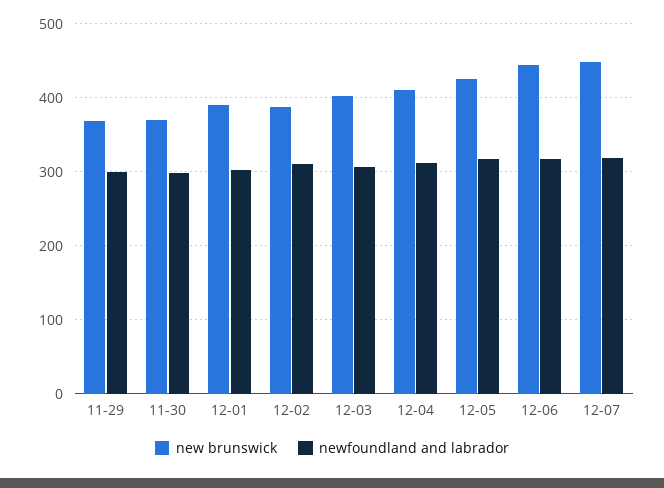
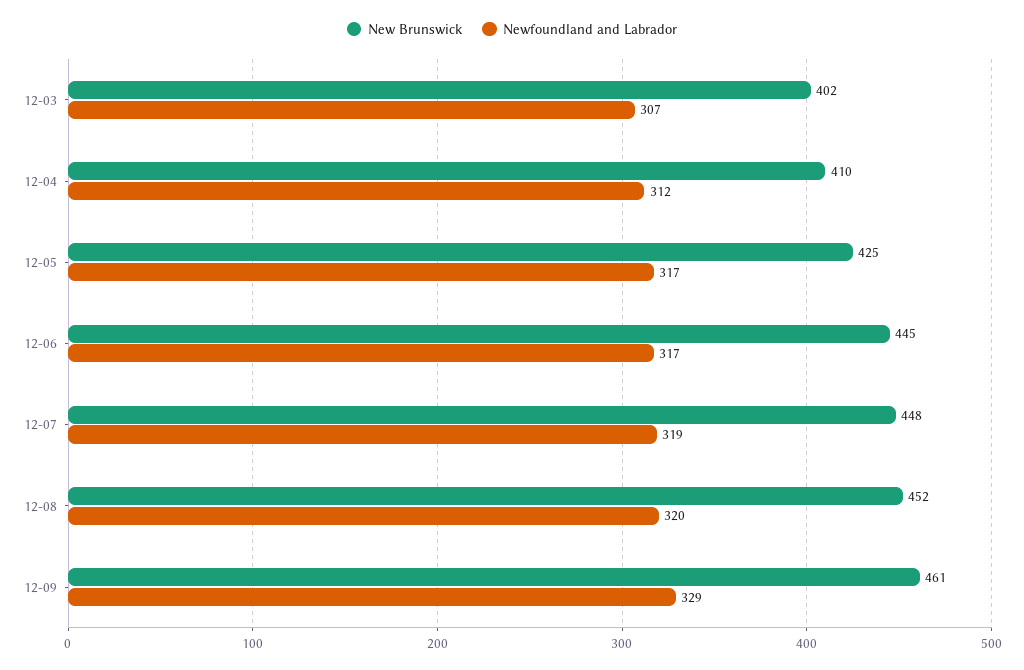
new brunswick, 11-29: 370 -> none
newfoundland and labrador, 11-29: 300 -> none
new brunswick, 11-30: 370 -> none
newfoundland and labrador, 11-30: 300 -> none
new brunswick, 12-01: 390 -> none
newfoundland and labrador, 12-01: 300 -> none
new brunswick, 12-02: 390 -> none
newfoundland and labrador, 12-02: 310 -> none
new brunswick, 12-08: none -> 452
newfoundland and labrador, 12-08: none -> 320
new brunswick, 12-09: none -> 461
newfoundland and labrador, 12-09: none -> 329

